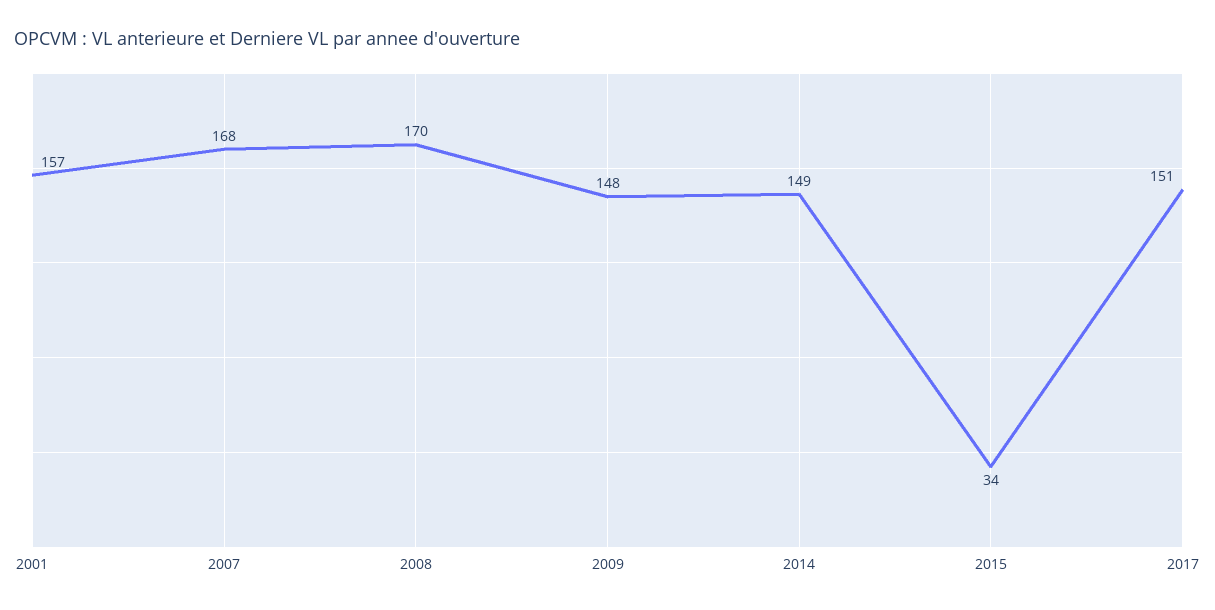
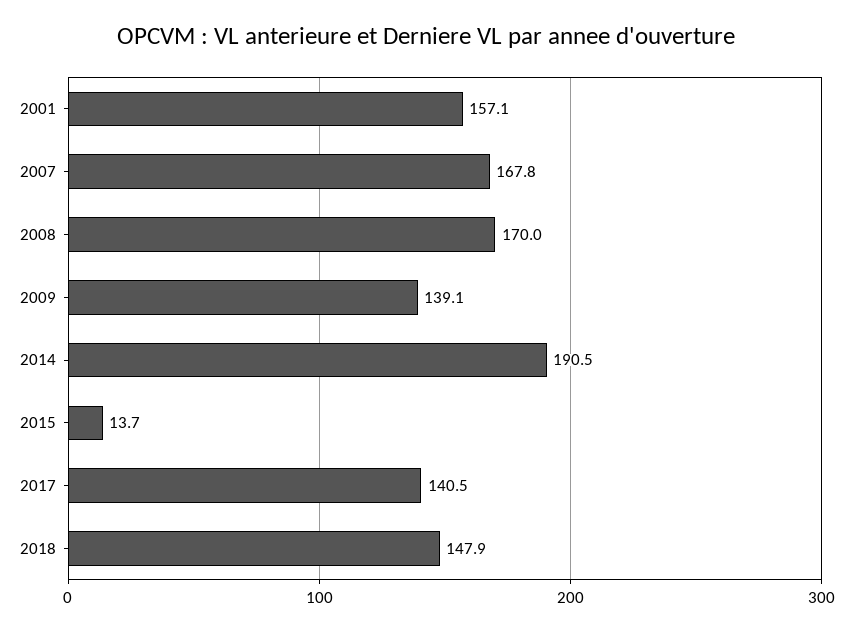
2009: 148 -> 139.1
2014: 149 -> 190.5
2015: 34 -> 13.7
2017: 151 -> 140.5
2018: none -> 147.9

